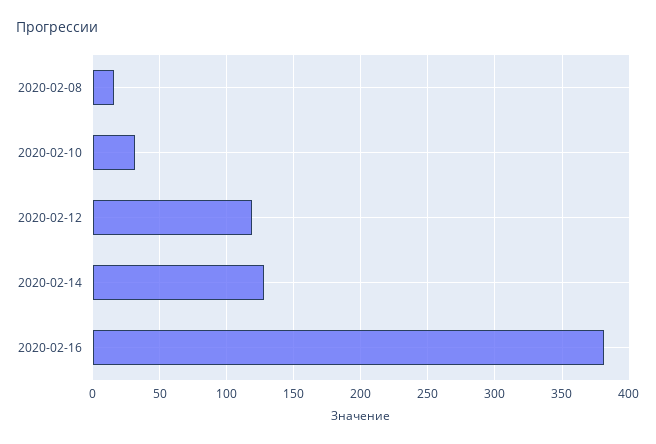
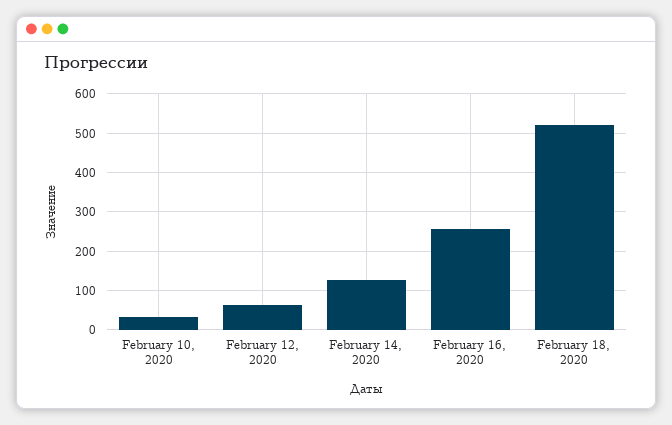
2020-02-08: 15 -> none
2020-02-12: 120 -> 60
2020-02-16: 380 -> 260
February 18, 2020: none -> 520

